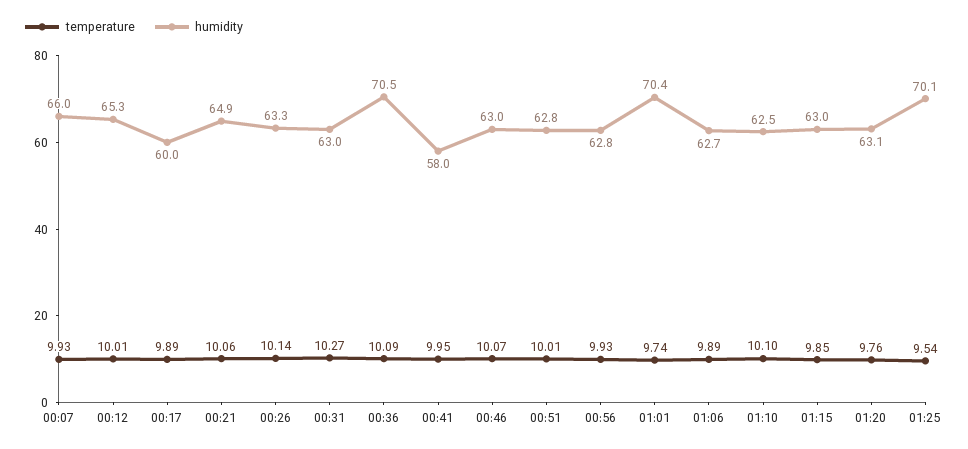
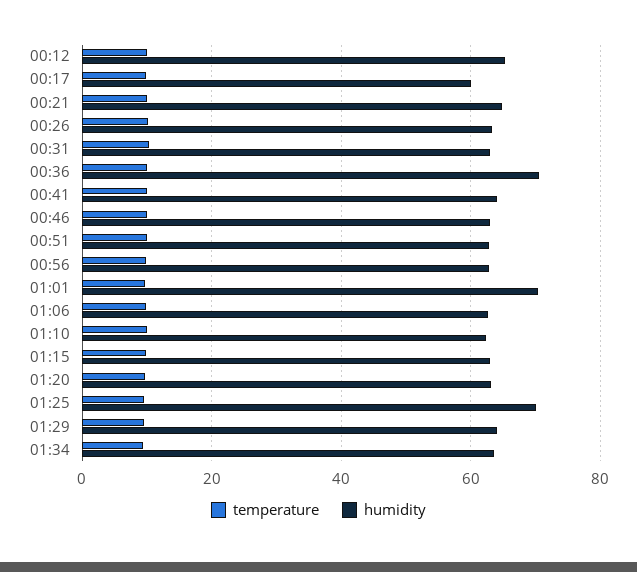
temperature, 00:07: 9.93 -> none
humidity, 00:07: 66 -> none
humidity, 00:41: 58 -> 64
temperature, 01:29: none -> 10
humidity, 01:29: none -> 64
temperature, 01:34: none -> 10
humidity, 01:34: none -> 64

